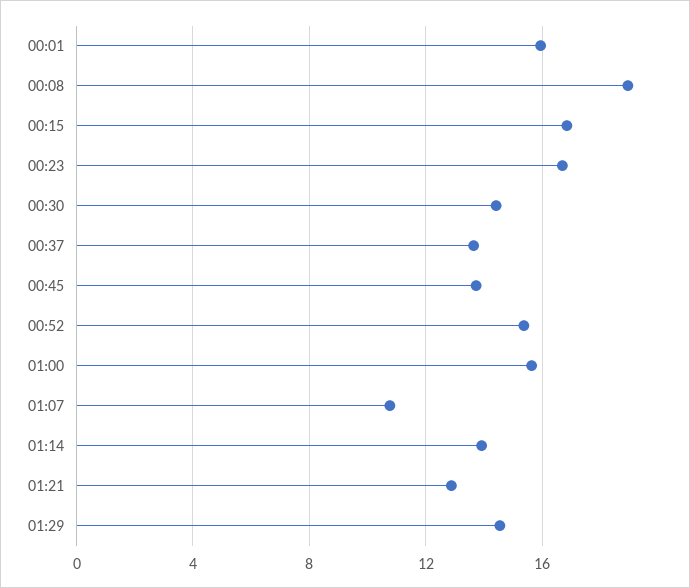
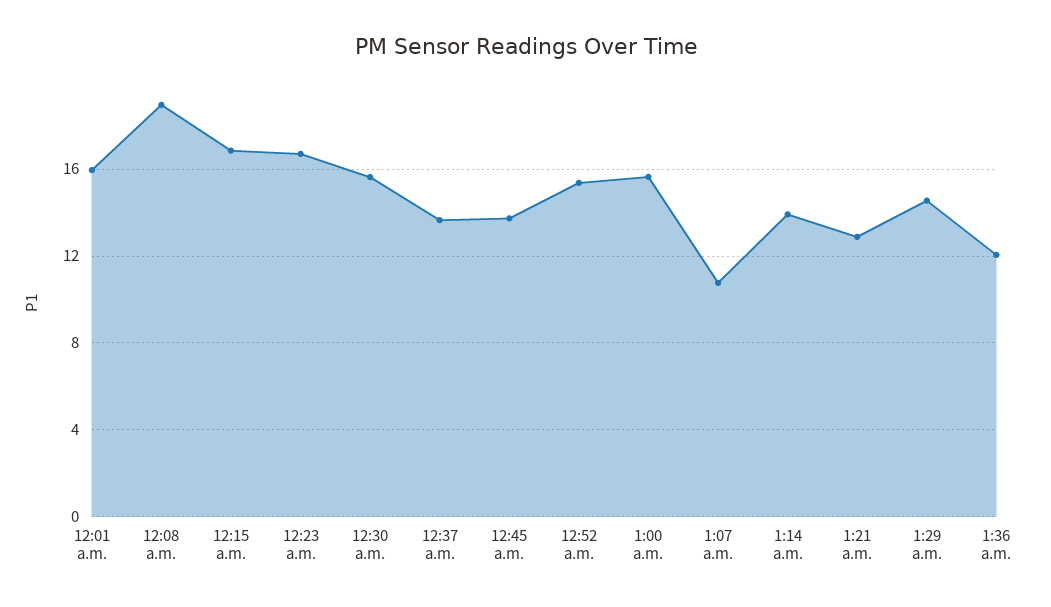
00:30: 14.5 -> 15.5
1:36 a.m.: none -> 12

